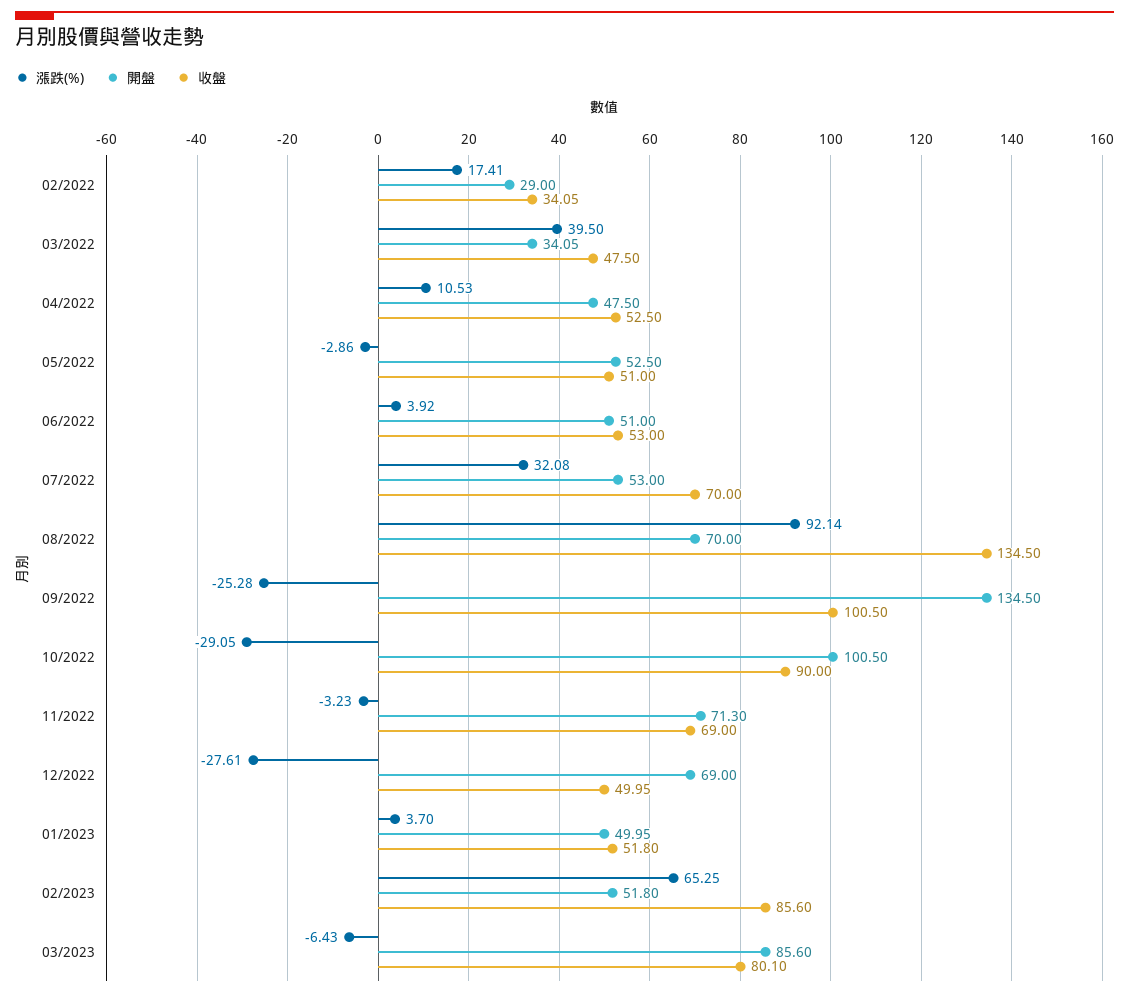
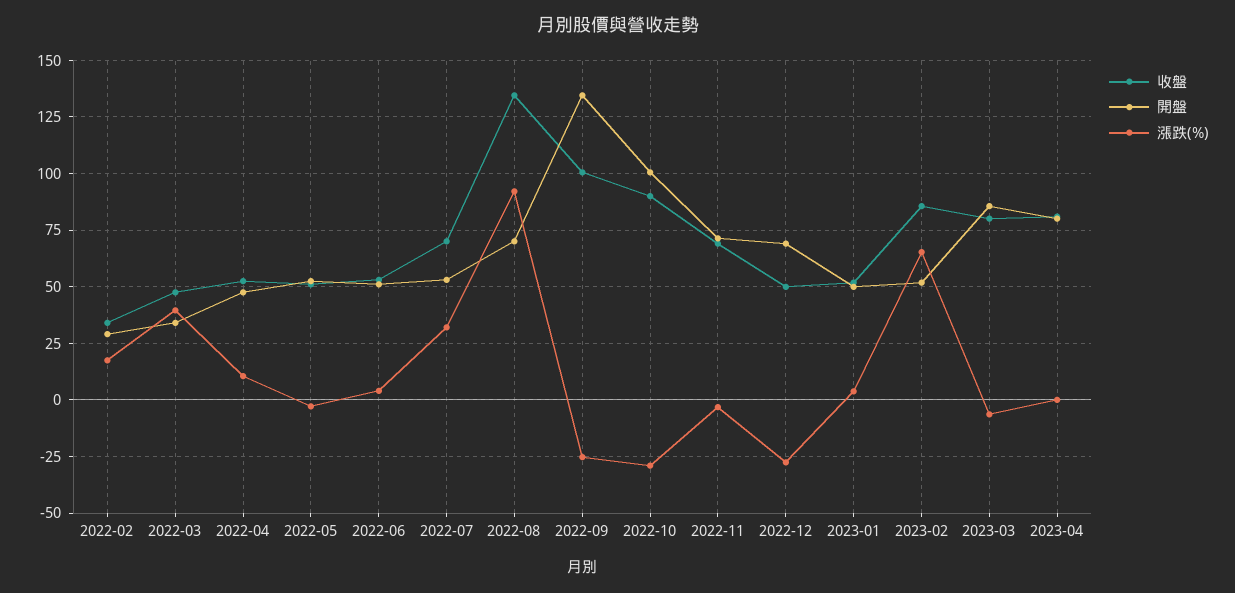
收盤, 2023-04: none -> 80
開盤, 2023-04: none -> 80
漲跌(%), 2023-04: none -> 0

